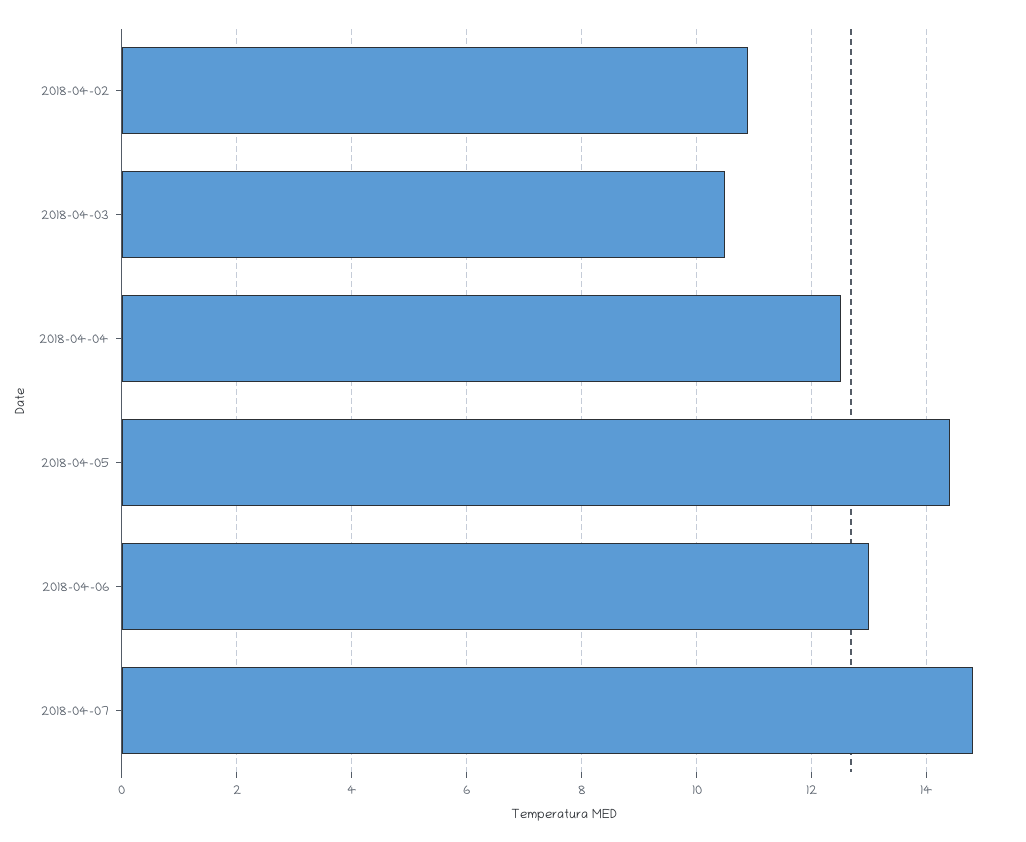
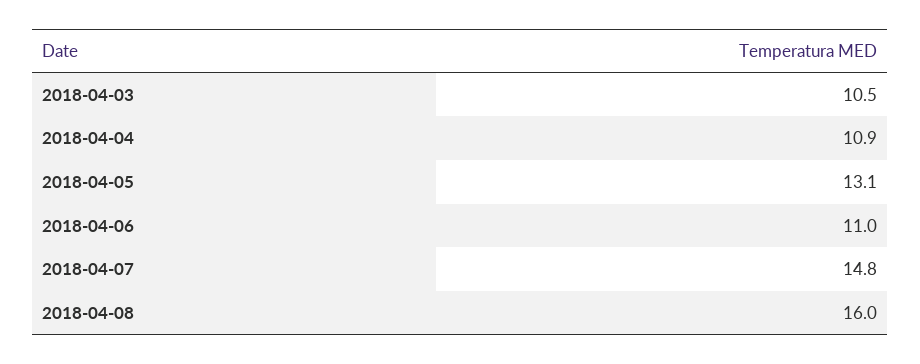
2018-04-02: 11 -> none
2018-04-04: 12.5 -> 10.9
2018-04-05: 14.5 -> 13.1
2018-04-06: 13 -> 11
2018-04-08: none -> 16

